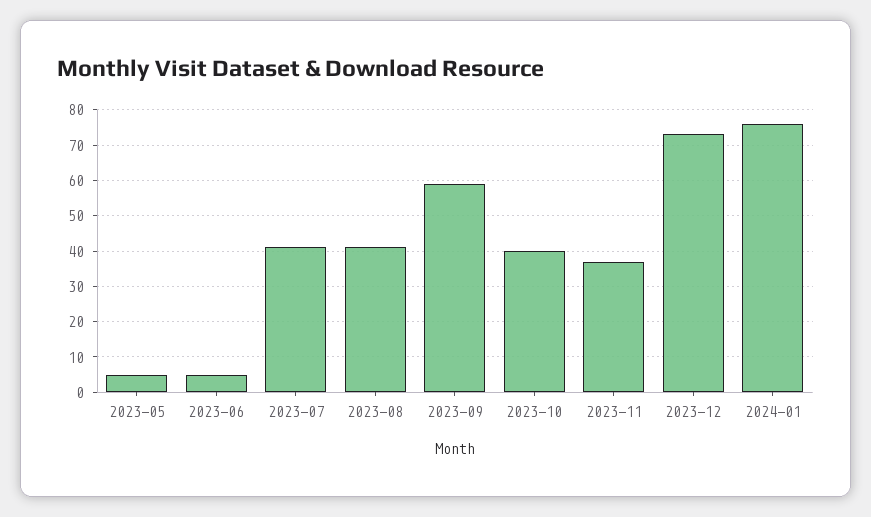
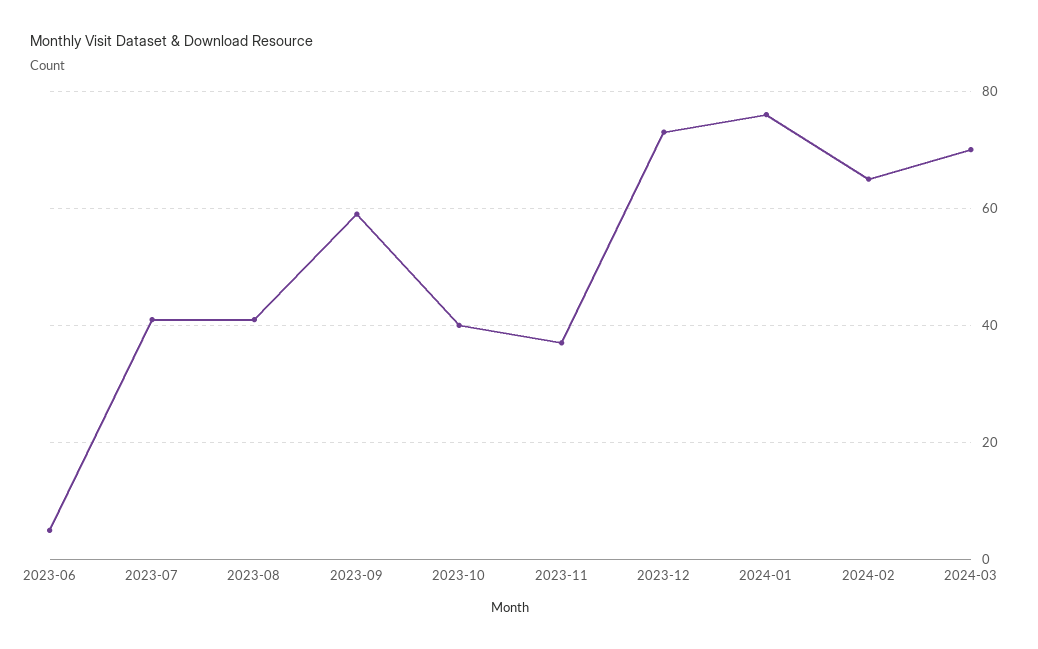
2023-05: 5 -> none
2024-02: none -> 65
2024-03: none -> 70

